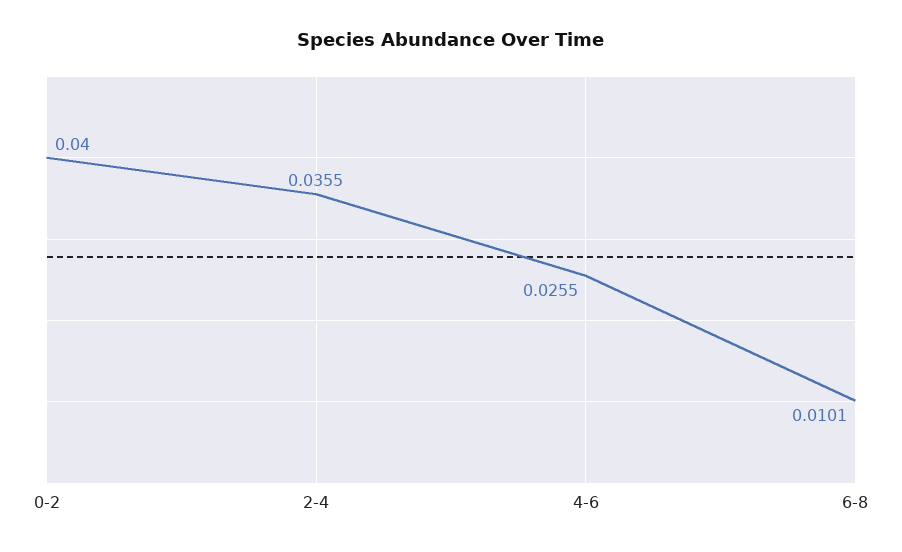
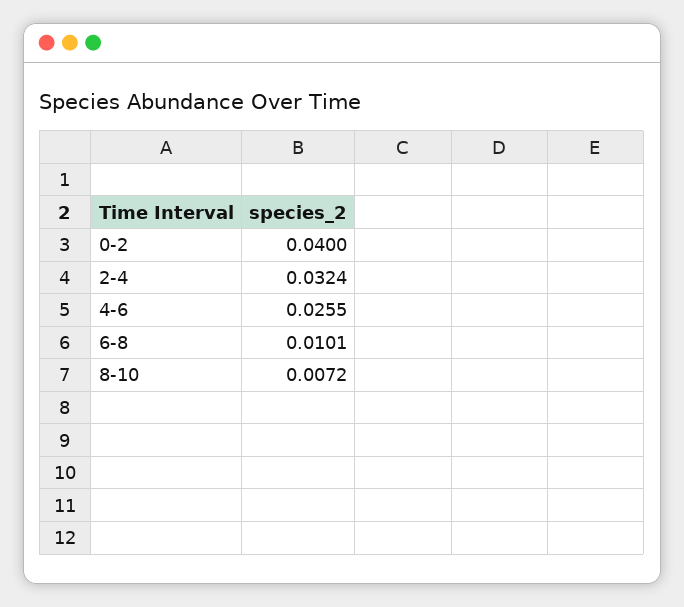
2-4: 0.0355 -> 0.0324
8-10: none -> 0.0072

